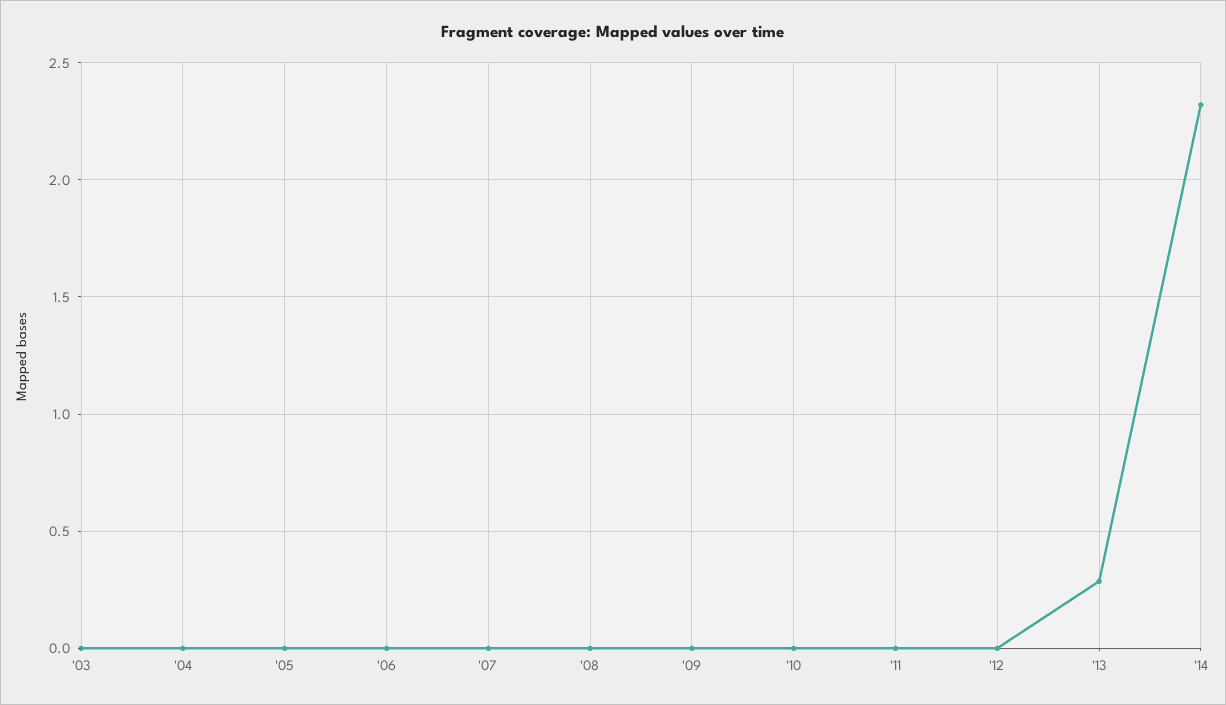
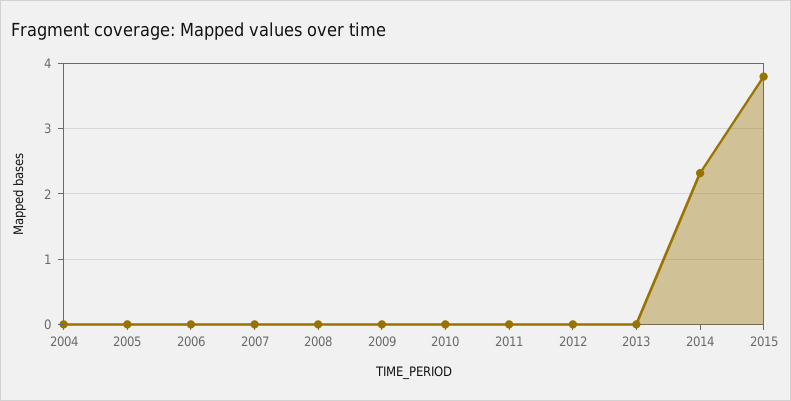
'03: 0 -> none
'13: 0.3 -> 0
2015: none -> 3.8

